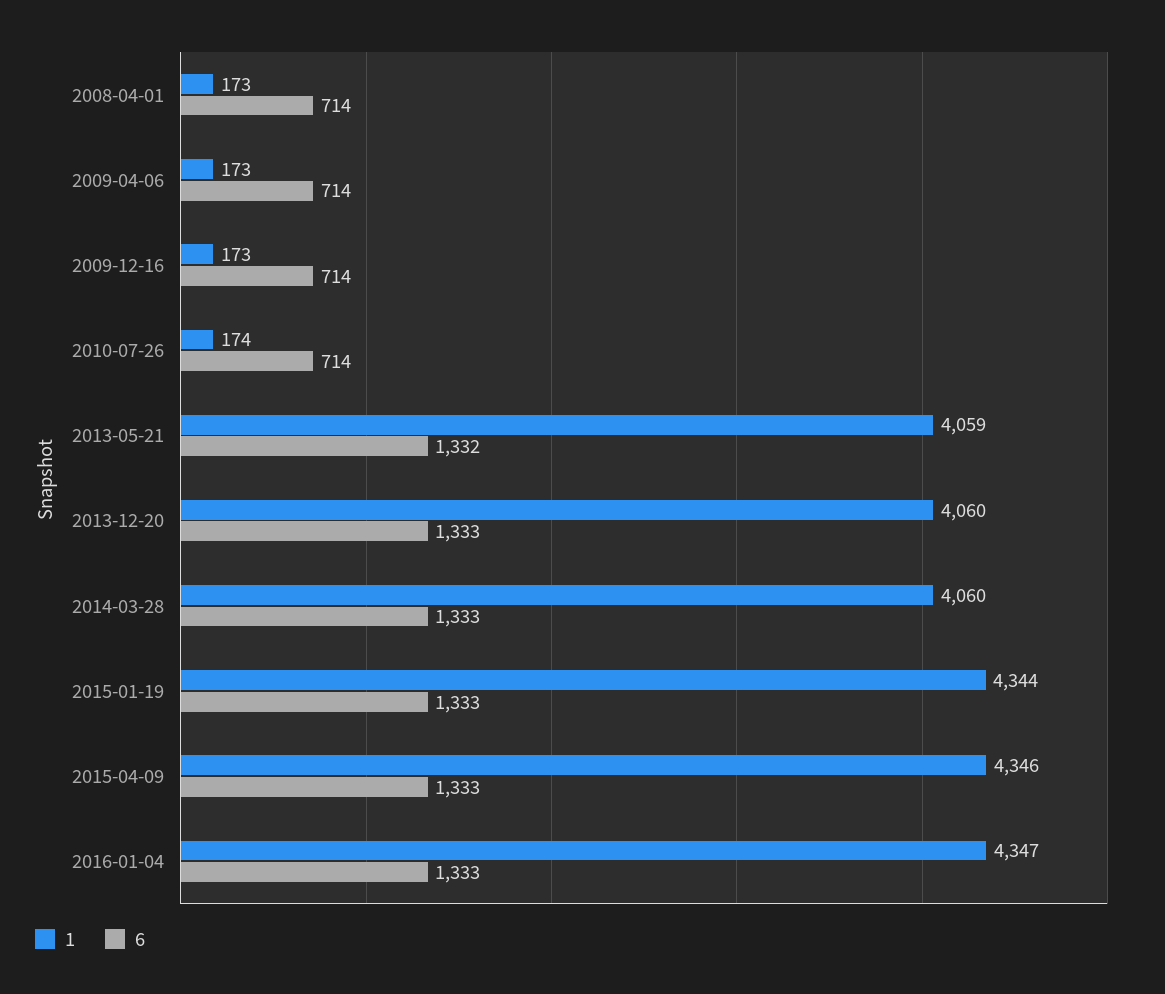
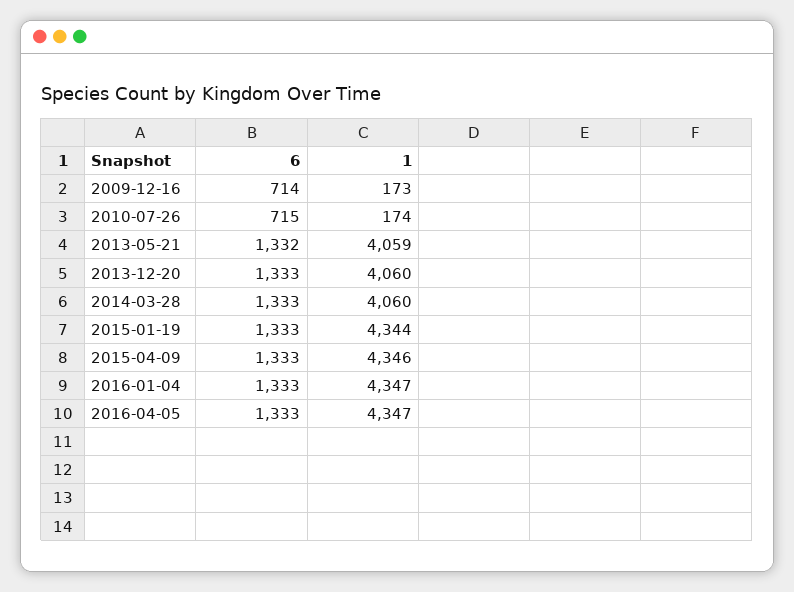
1, 2008-04-01: 173 -> none
6, 2008-04-01: 714 -> none
1, 2009-04-06: 173 -> none
6, 2009-04-06: 714 -> none
6, 2010-07-26: 714 -> 715
6, 2016-04-05: none -> 1333
1, 2016-04-05: none -> 4347

